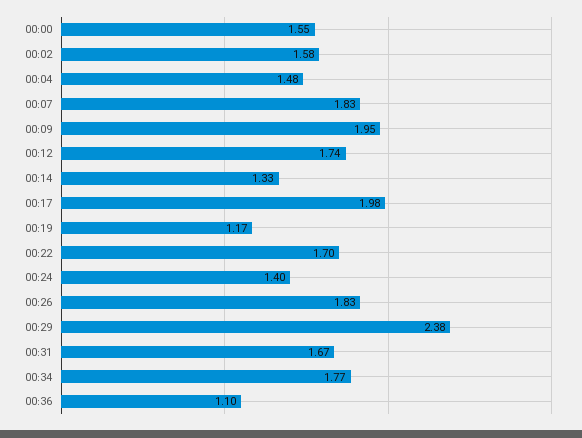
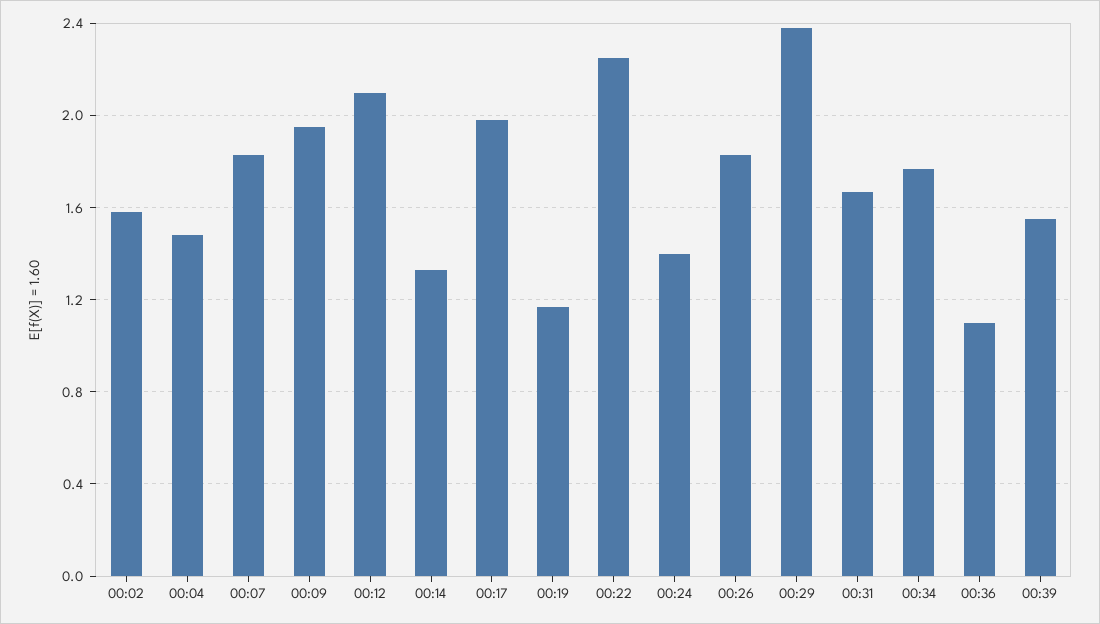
00:00: 1.55 -> none
00:12: 1.74 -> 2.1
00:22: 1.7 -> 2.25
00:39: none -> 1.55

